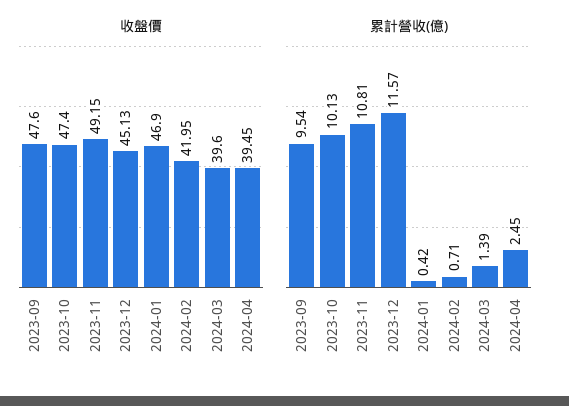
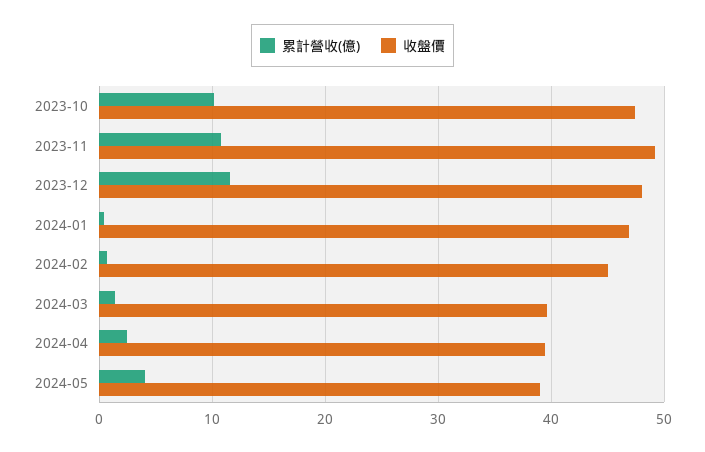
收盤價, 2023-09: 47.6 -> none
收盤價, 2023-12: 45.13 -> 48
收盤價, 2024-02: 41.95 -> 45
累計營收(億), 2023-09: 9.54 -> none
累計營收(億), 2024-05: none -> 4
收盤價, 2024-05: none -> 39

